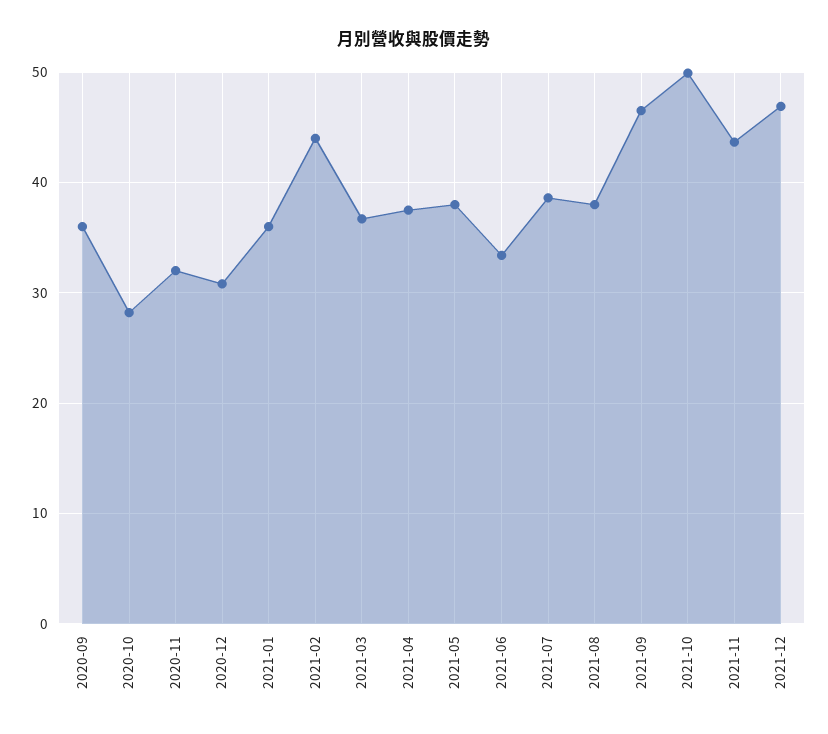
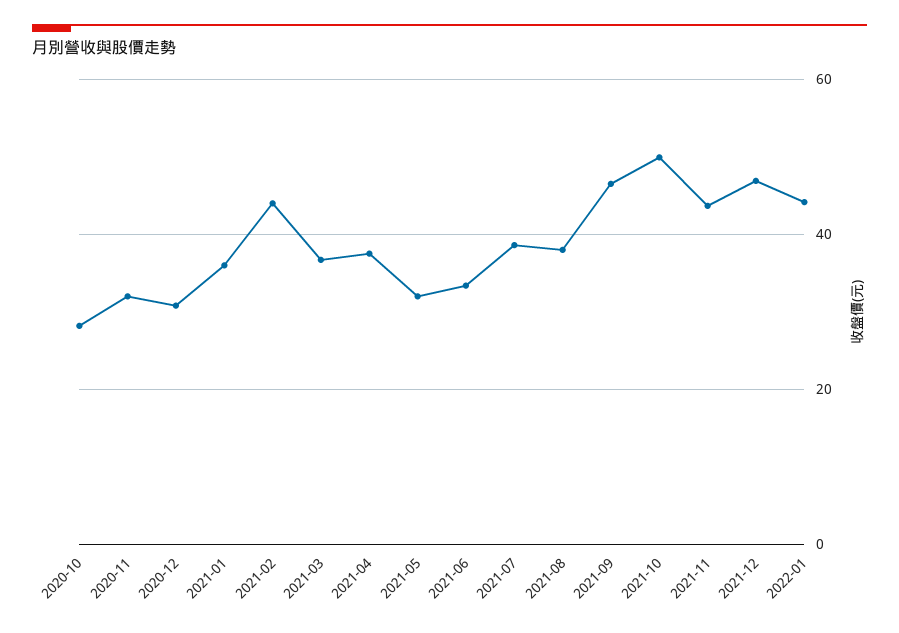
2020-09: 36 -> none
2021-05: 38 -> 32
2022-01: none -> 44

